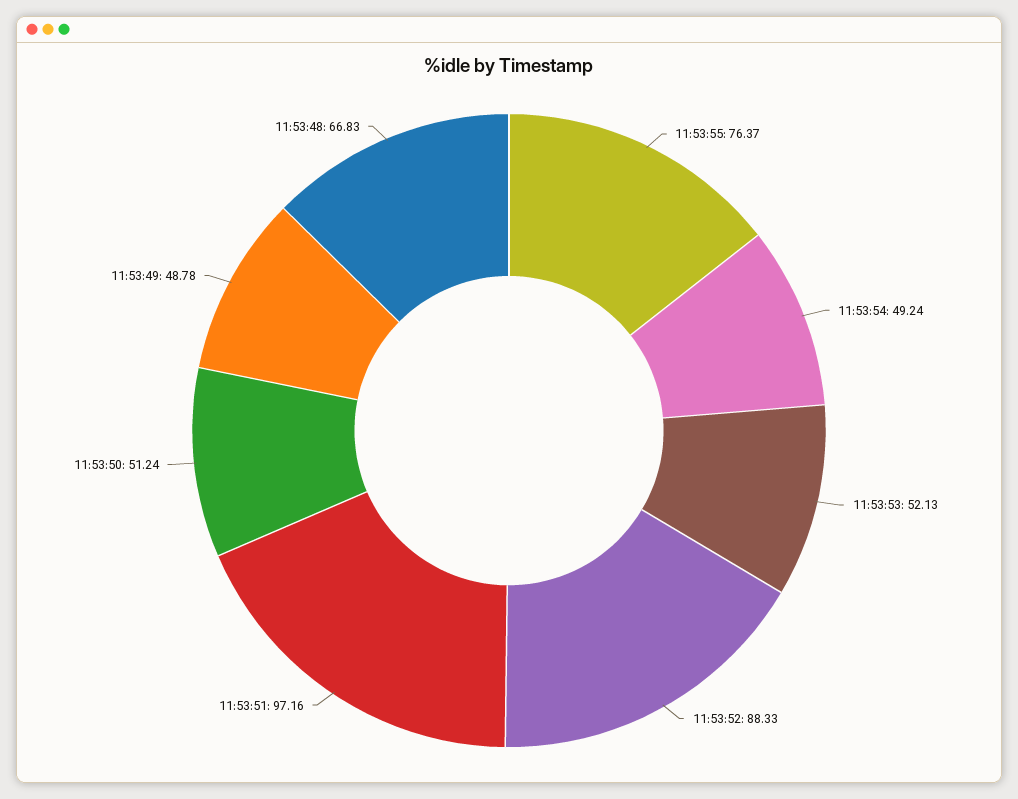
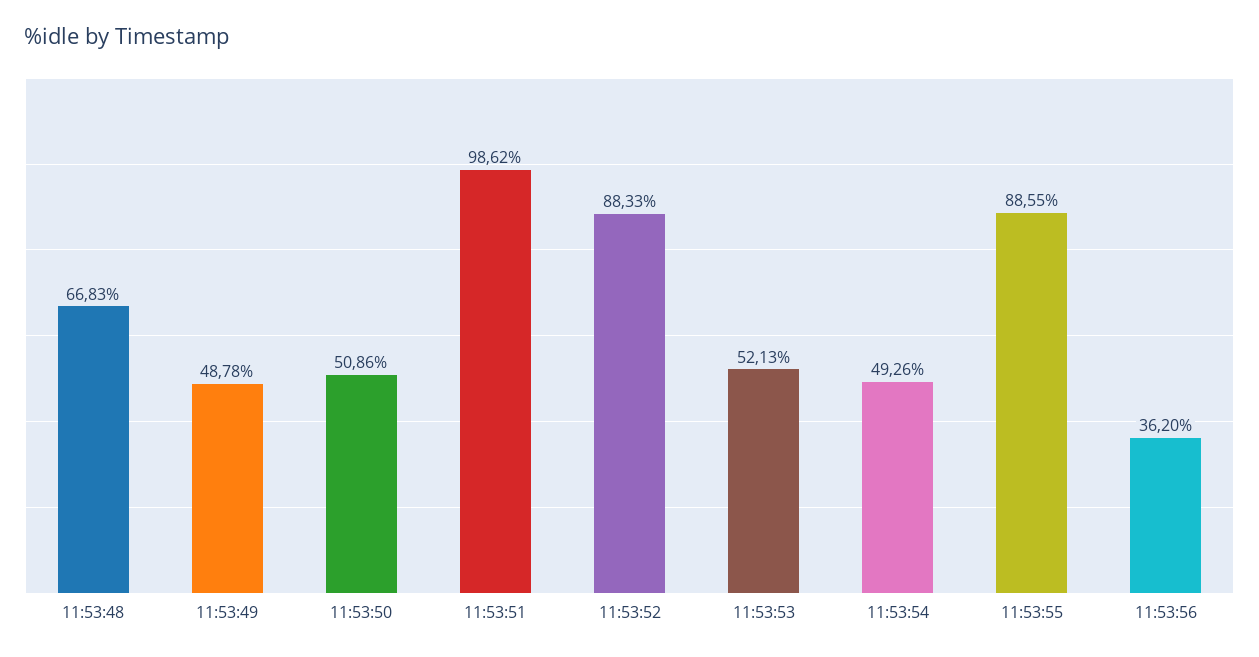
11:53:55: 76.37 -> 88.55
11:53:54: 49.24 -> 49.26
11:53:51: 97.16 -> 98.62
11:53:50: 51.24 -> 50.86
11:53:56: none -> 36.2

